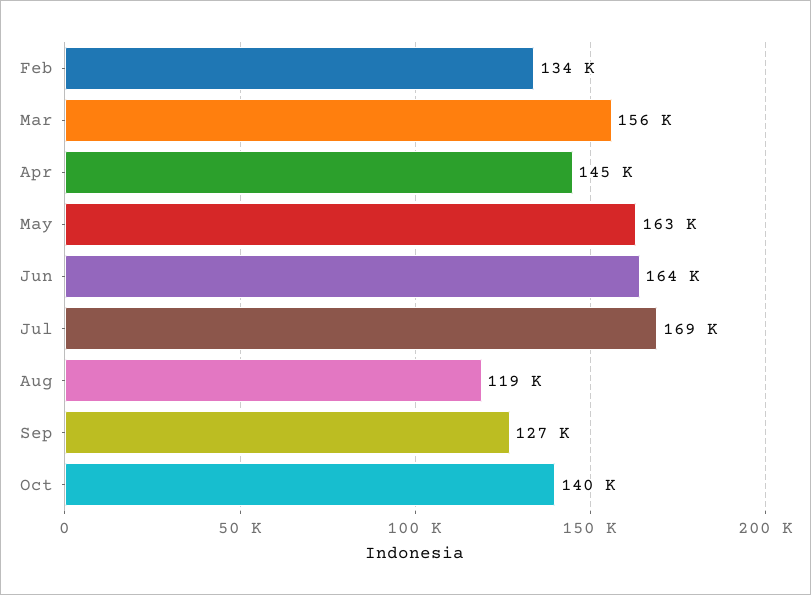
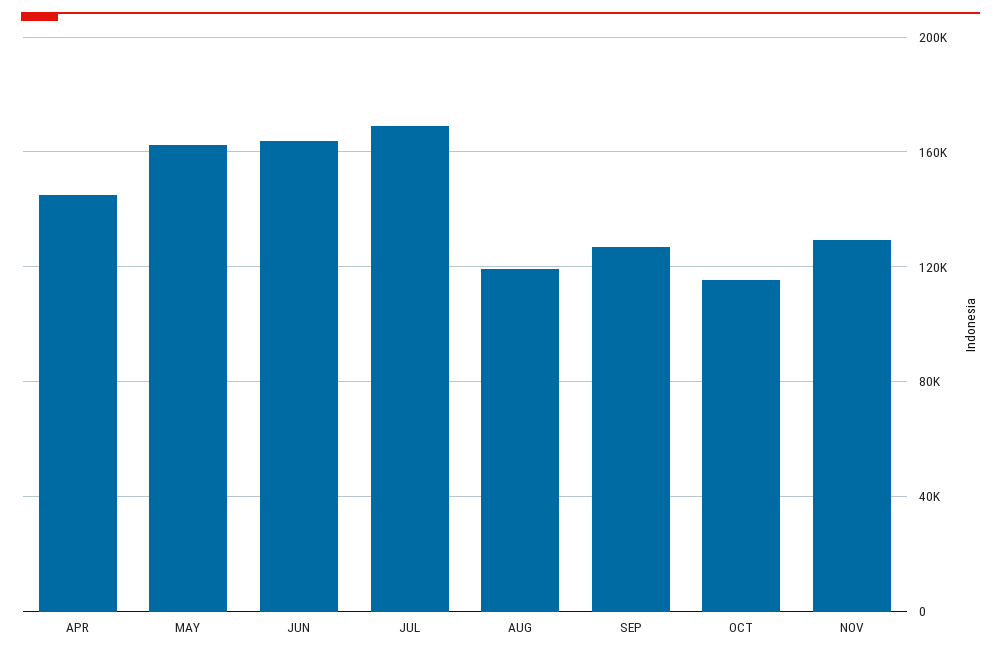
Feb: 134000 -> none
Mar: 156000 -> none
Oct: 140000 -> 115000
NOV: none -> 130000

